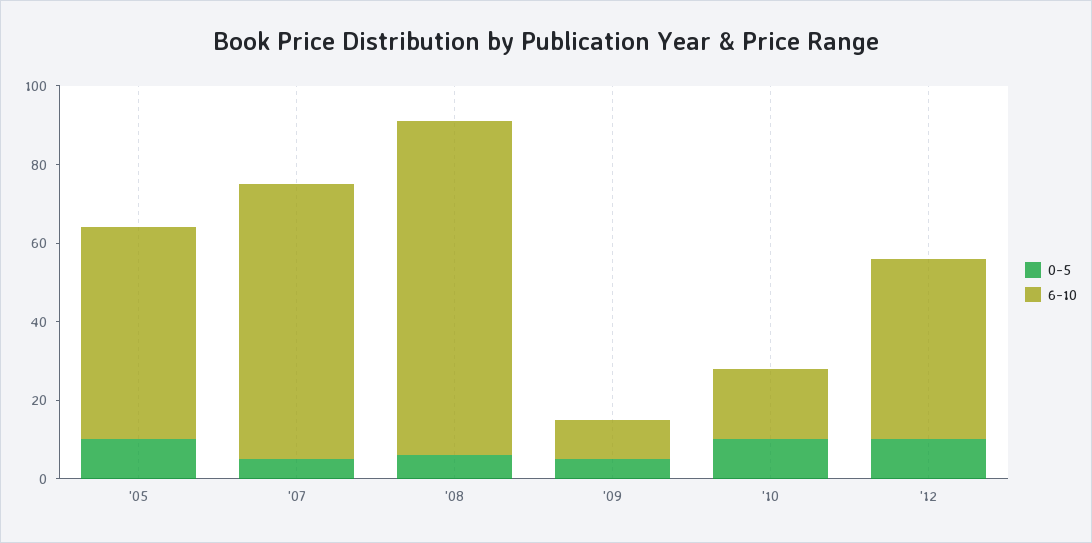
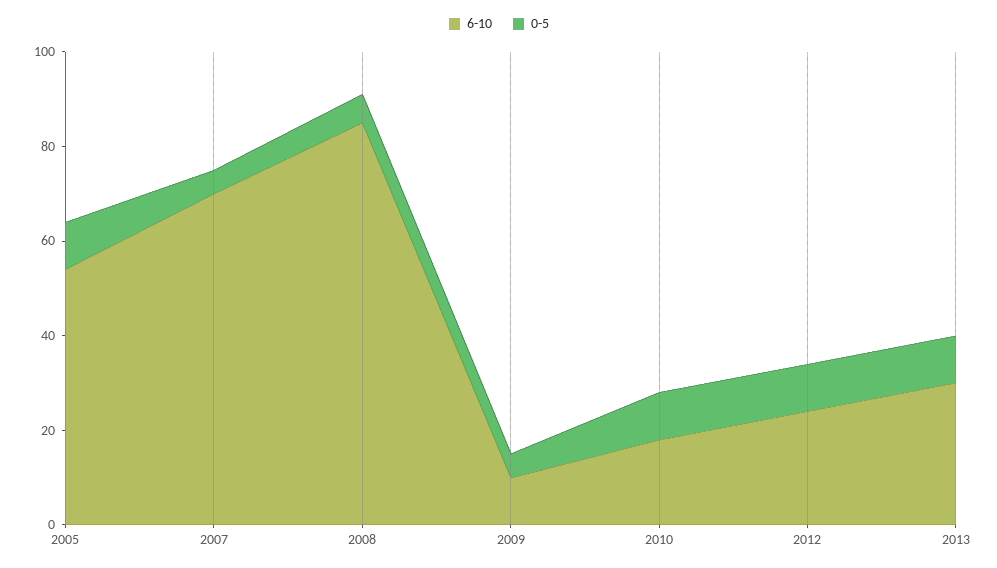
6-10, '12: 45 -> 25
6-10, 2013: none -> 30
0-5, 2013: none -> 10

